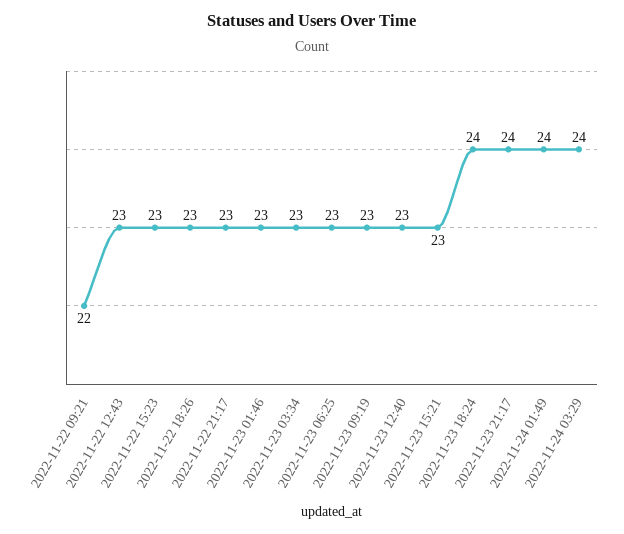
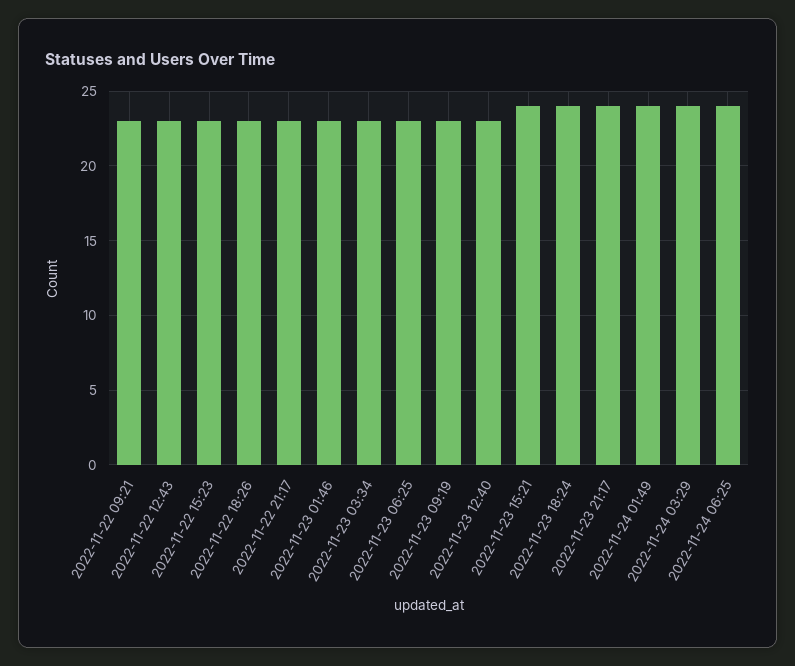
2022-11-22 09:21: 22 -> 23
2022-11-23 15:21: 23 -> 24
2022-11-24 06:25: none -> 24

